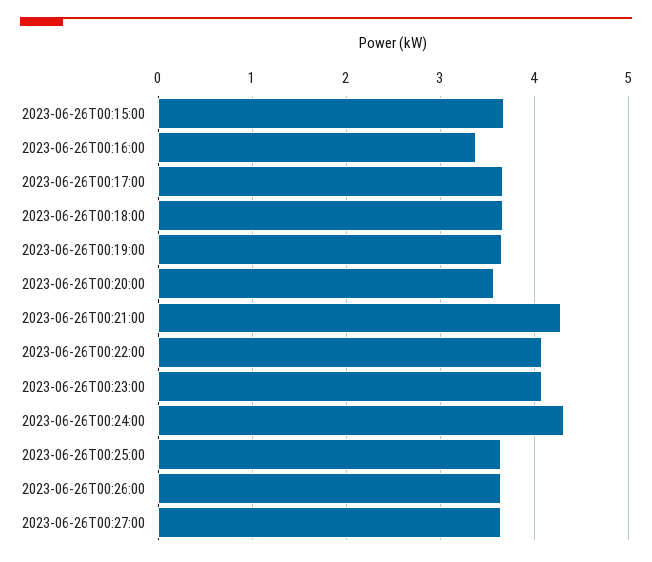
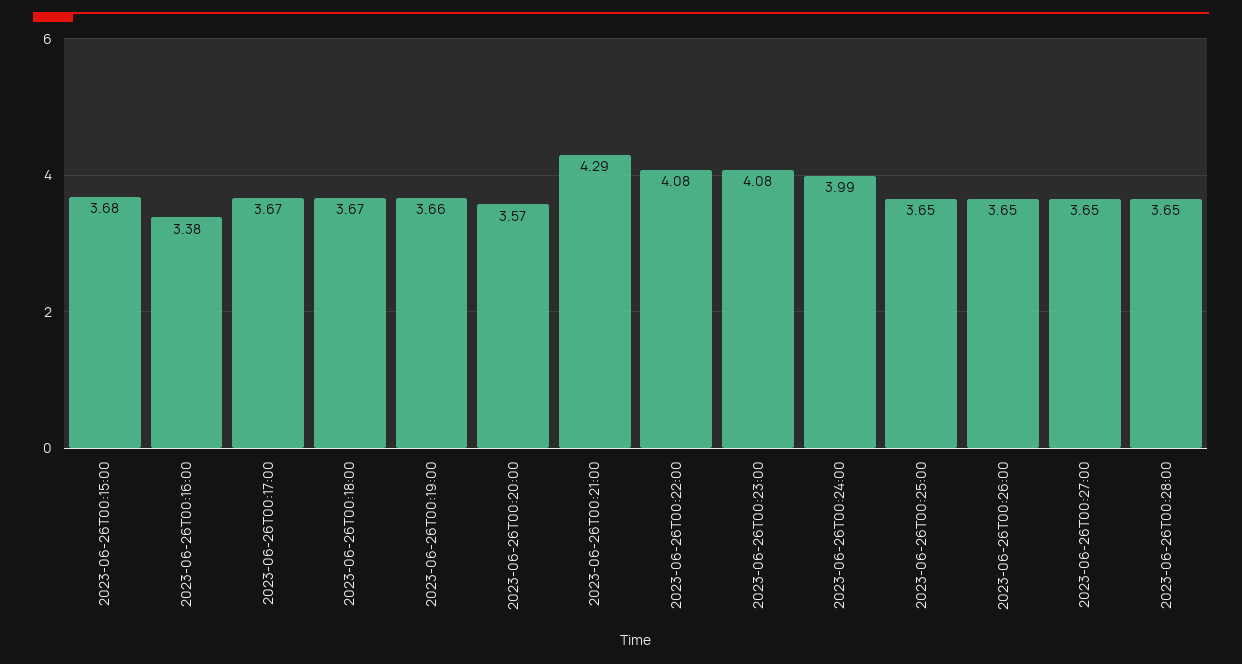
2023-06-26T00:24:00: 4.3 -> 3.99
2023-06-26T00:28:00: none -> 3.65

